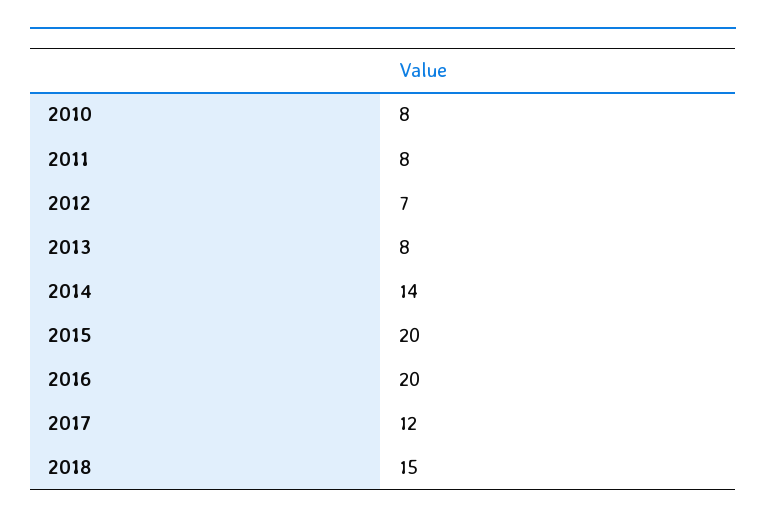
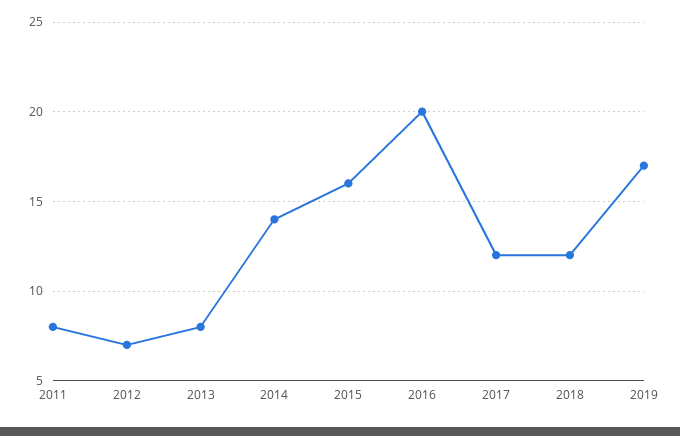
2010: 8 -> none
2015: 20 -> 16
2018: 15 -> 12
2019: none -> 17

